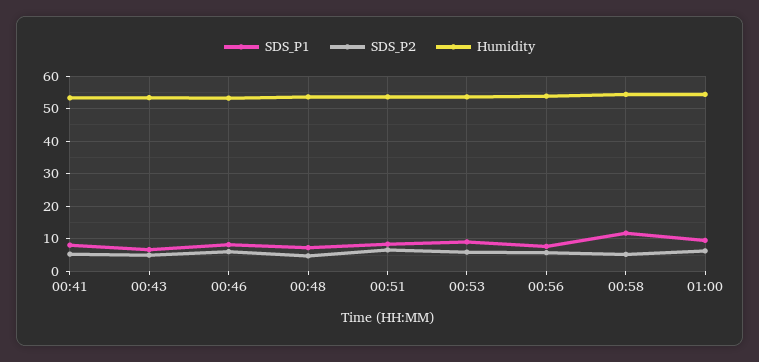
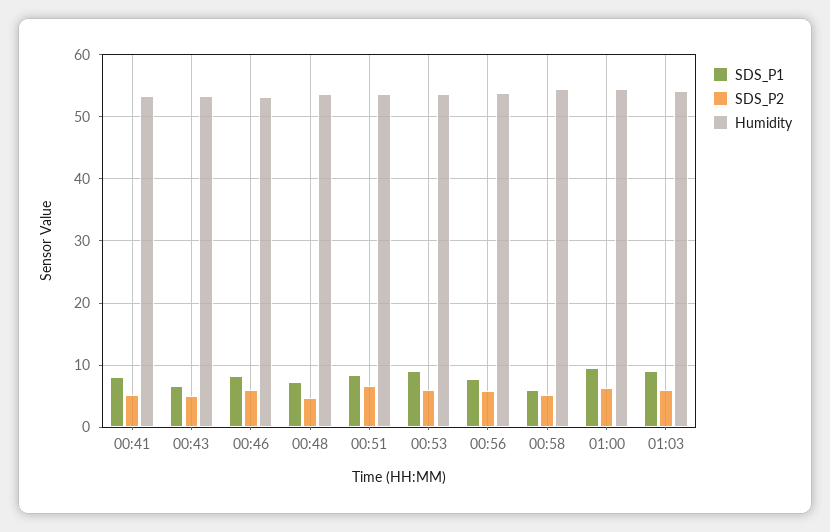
SDS_P1, 00:58: 12 -> 6
SDS_P1, 01:03: none -> 9
SDS_P2, 01:03: none -> 6
Humidity, 01:03: none -> 54

